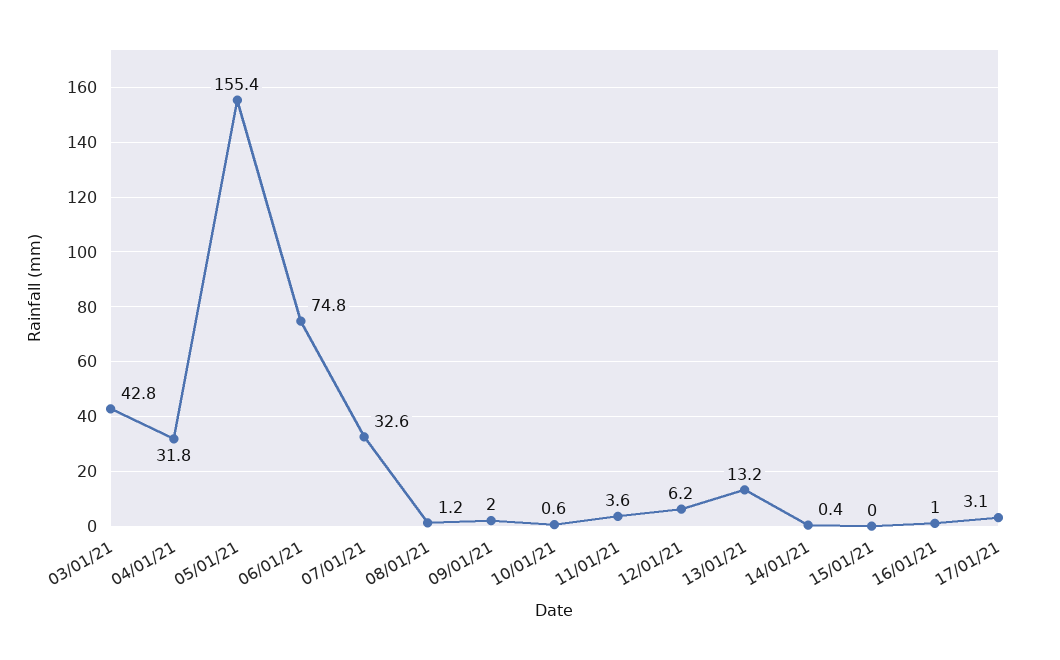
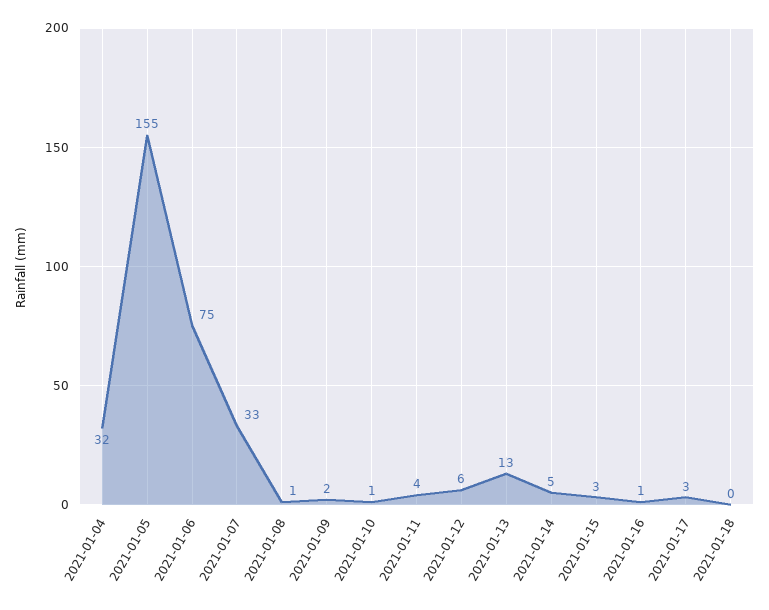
03/01/21: 42.8 -> none
14/01/21: 0.4 -> 5
15/01/21: 0 -> 3
2021-01-18: none -> 0

